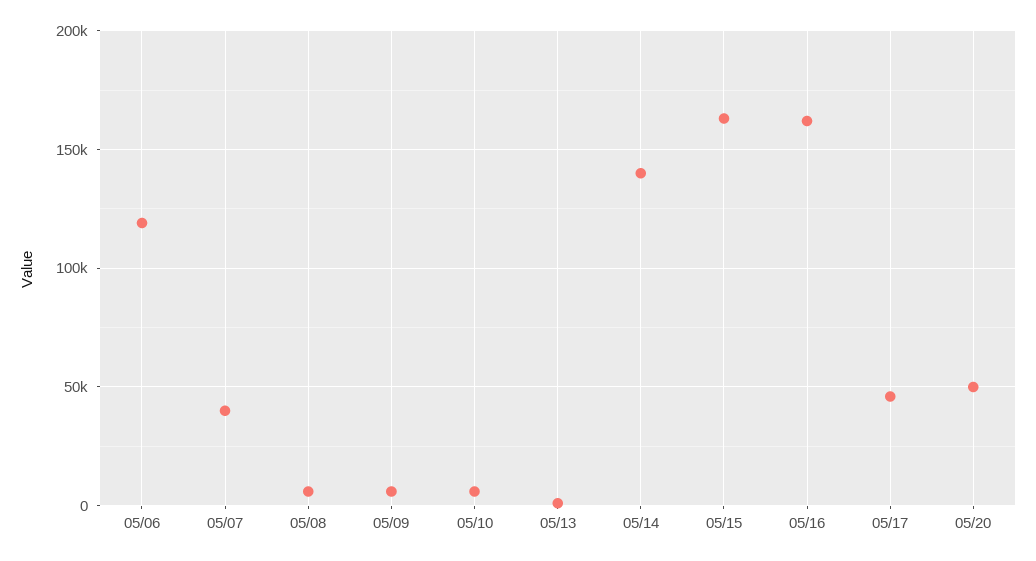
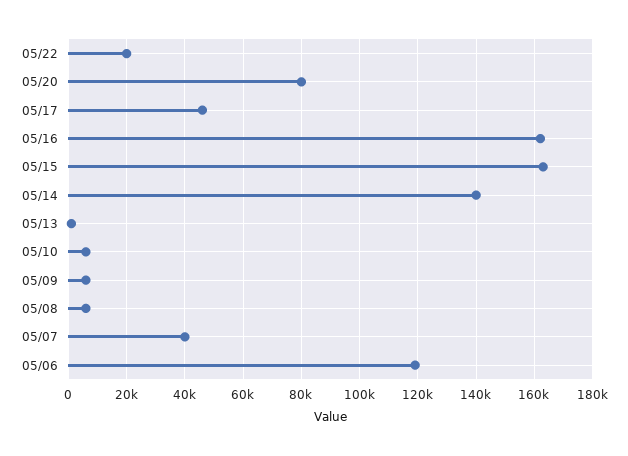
05/20: 50000 -> 80000
05/22: none -> 20000

